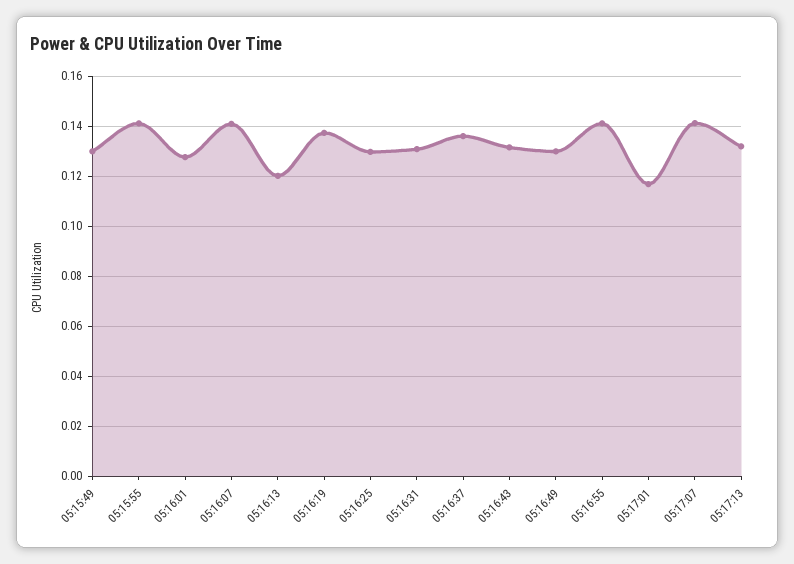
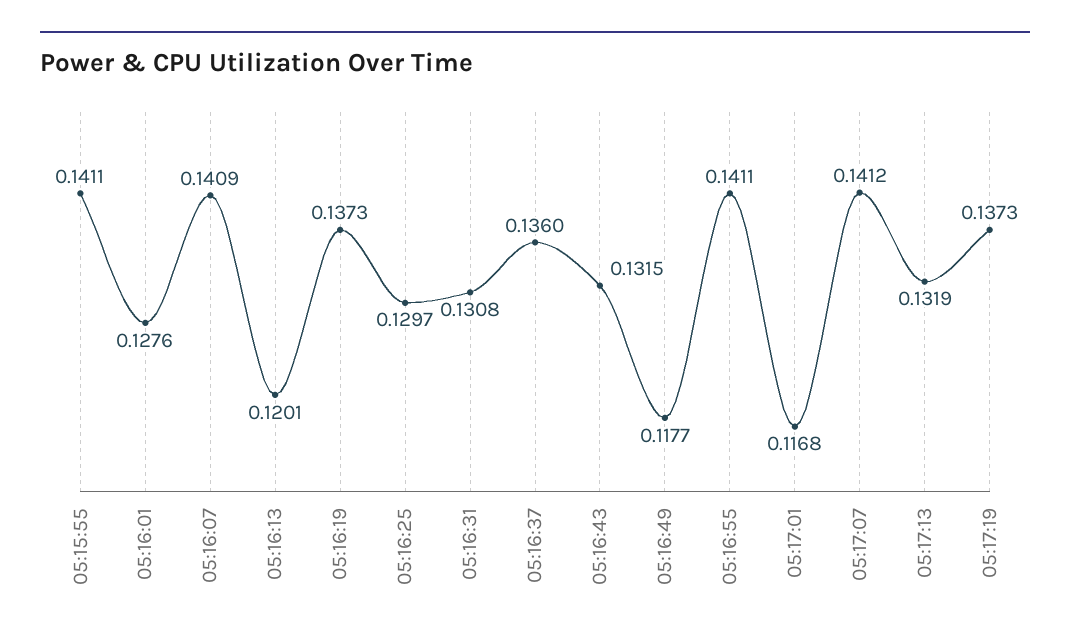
05:15:49: 0.13 -> none
05:16:49: 0.13 -> 0.1177
05:17:19: none -> 0.1373

